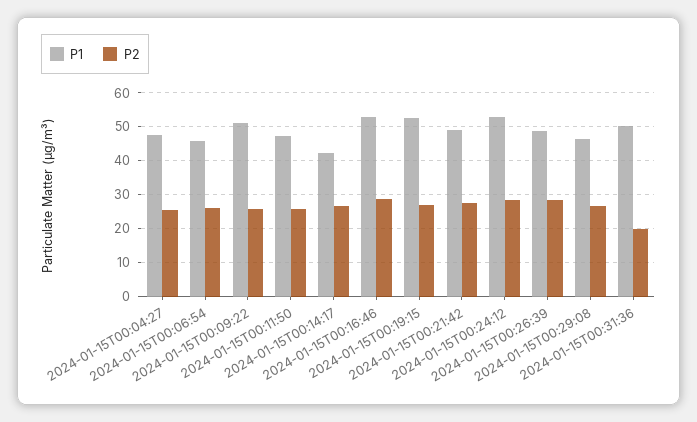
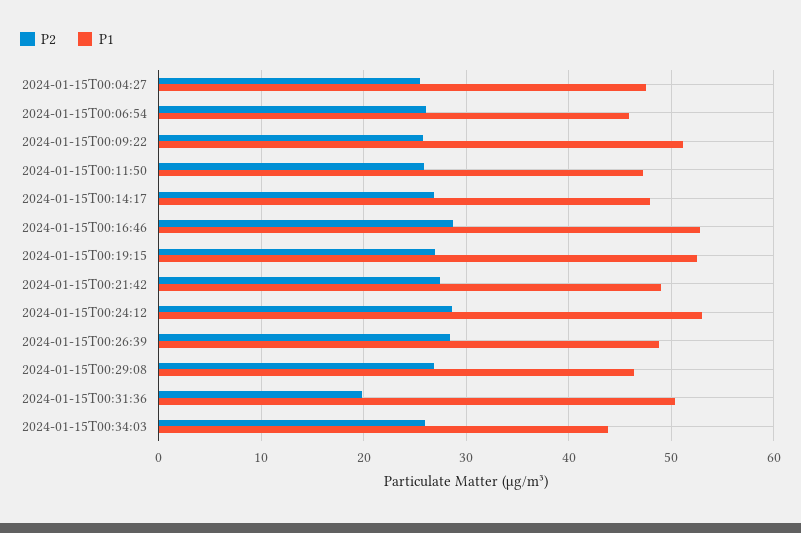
P1, 2024-01-15T00:14:17: 42 -> 48
P2, 2024-01-15T00:34:03: none -> 26
P1, 2024-01-15T00:34:03: none -> 44

